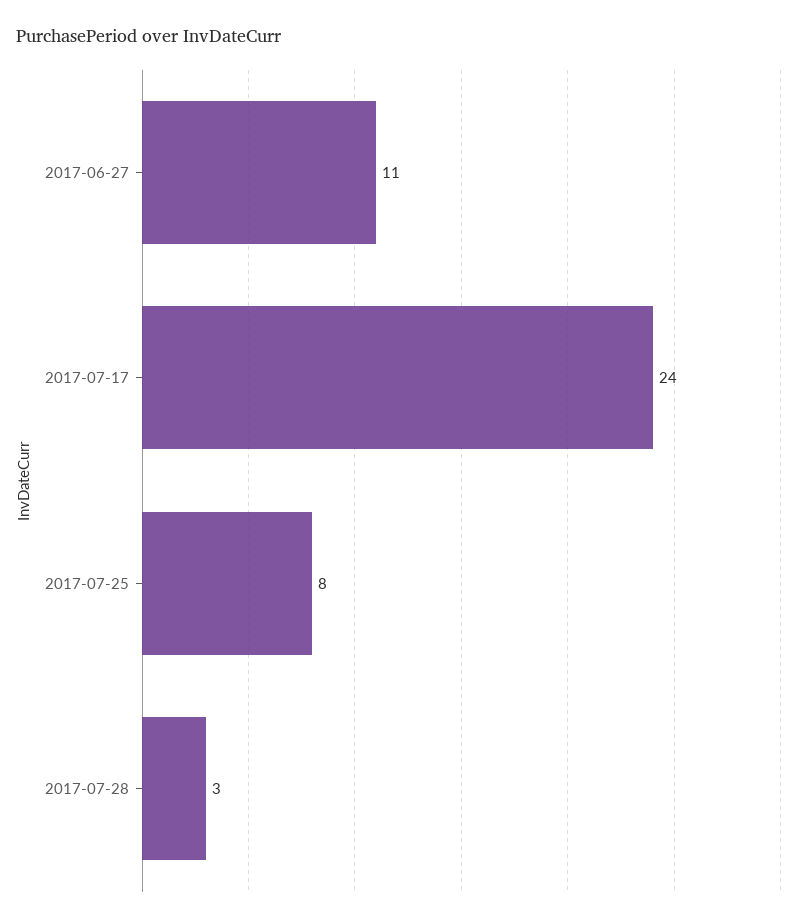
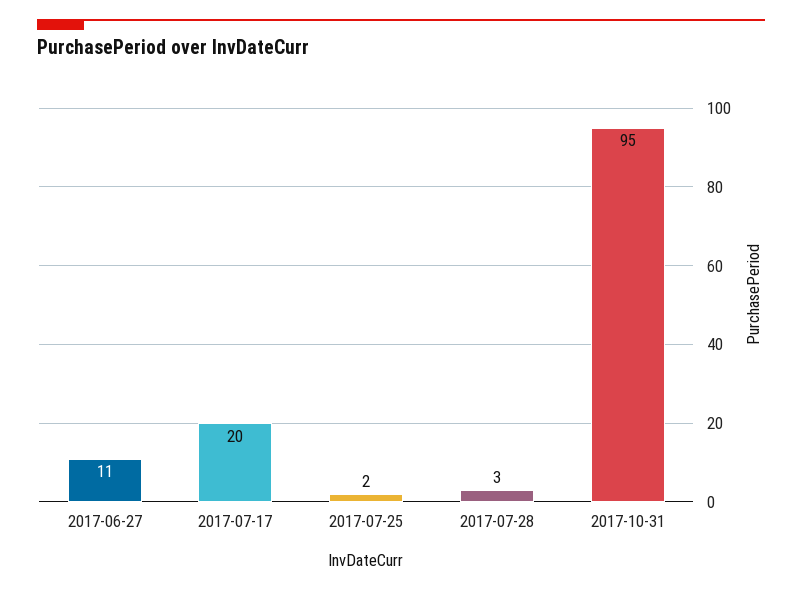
2017-07-17: 24 -> 20
2017-07-25: 8 -> 2
2017-10-31: none -> 95

